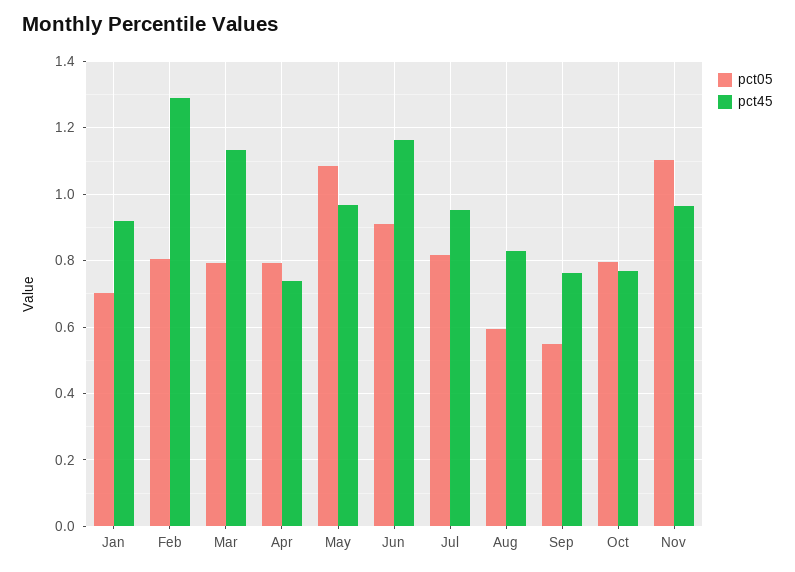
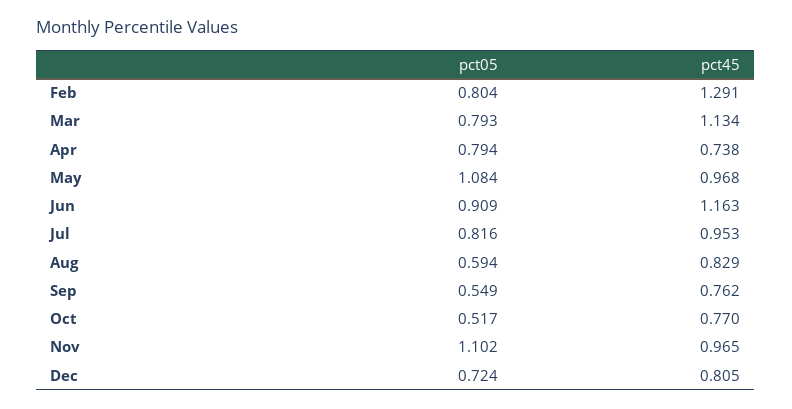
pct05, Jan: 0.7 -> none
pct45, Jan: 0.92 -> none
pct05, Oct: 0.8 -> 0.517
pct05, Dec: none -> 0.724
pct45, Dec: none -> 0.805

